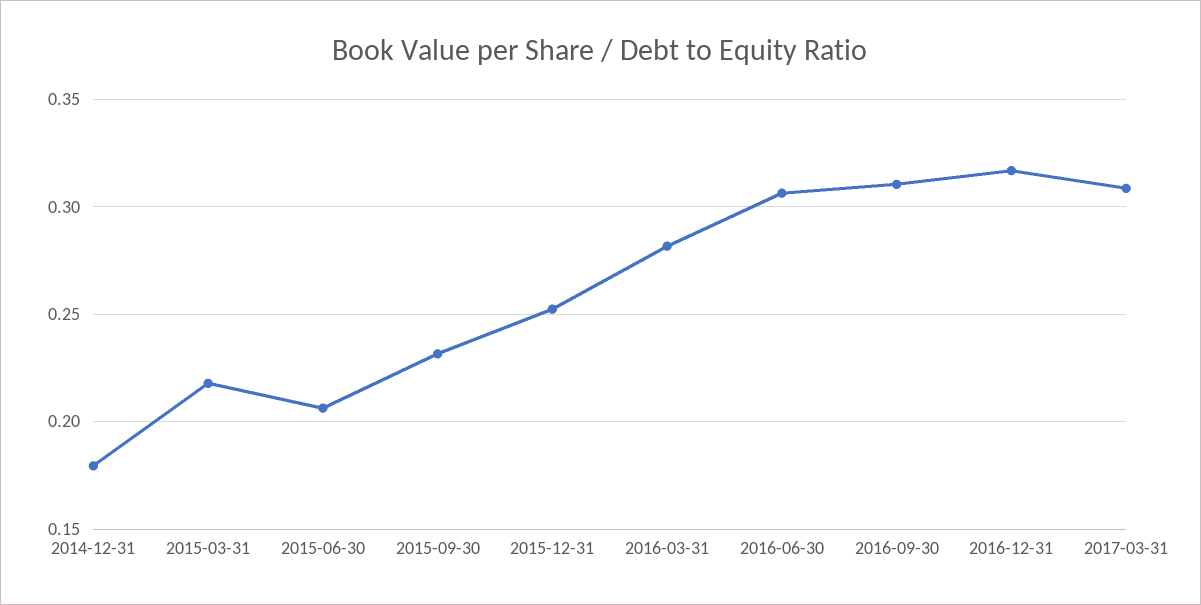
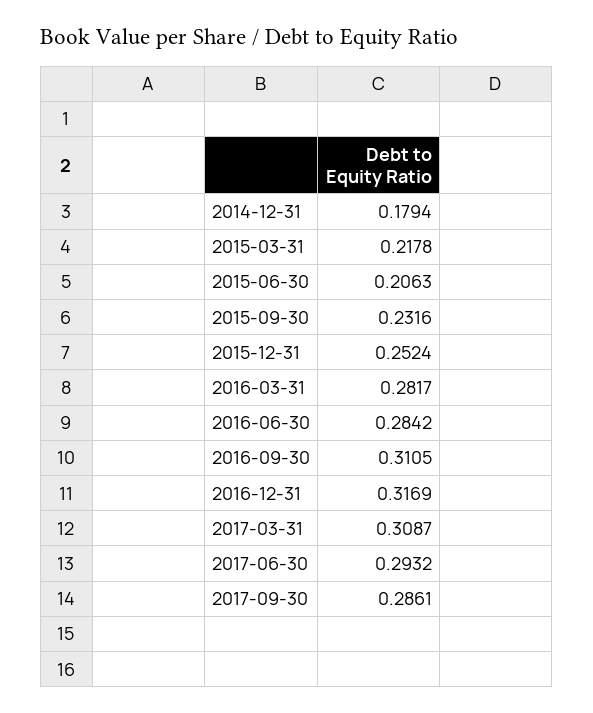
2016-06-30: 0.305 -> 0.2842
2017-06-30: none -> 0.2932
2017-09-30: none -> 0.2861

